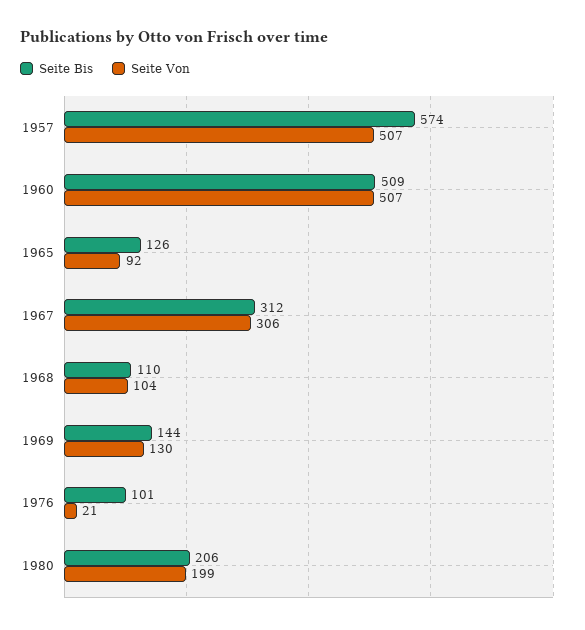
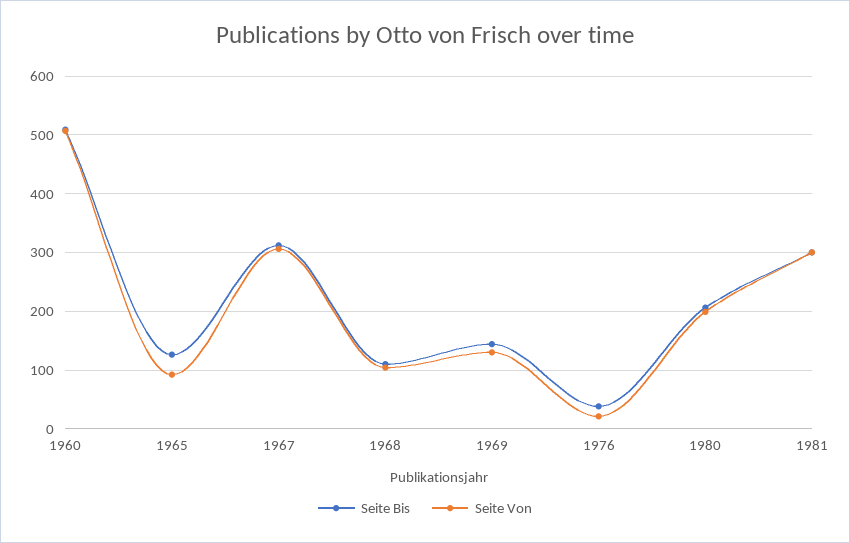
Seite Bis, 1957: 574 -> none
Seite Von, 1957: 507 -> none
Seite Bis, 1976: 101 -> 40
Seite Bis, 1981: none -> 300
Seite Von, 1981: none -> 300

